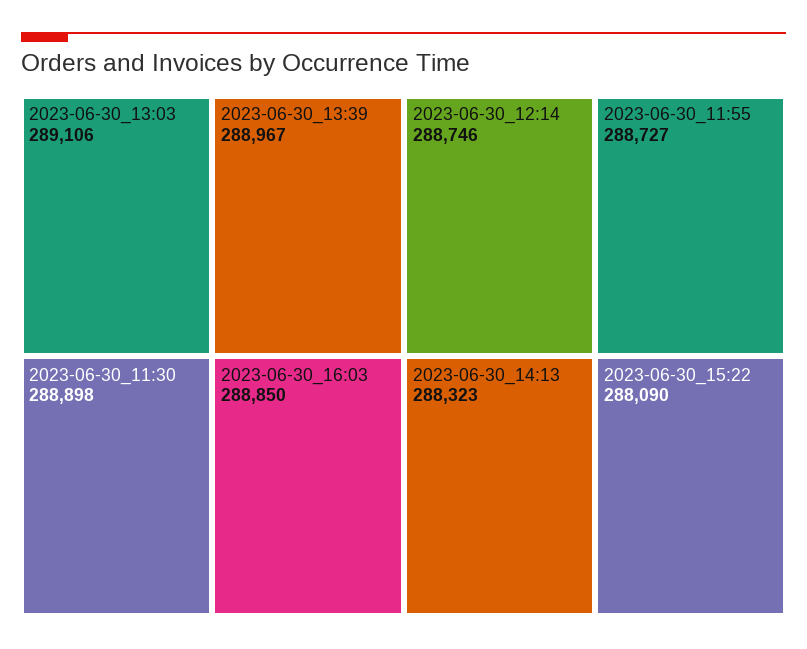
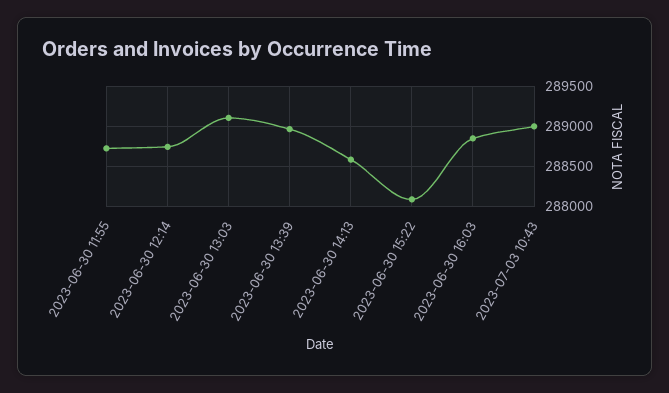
2023-06-30_11:30: 288898 -> none
2023-06-30_14:13: 288323 -> 288600
2023-07-03 10:43: none -> 289000

